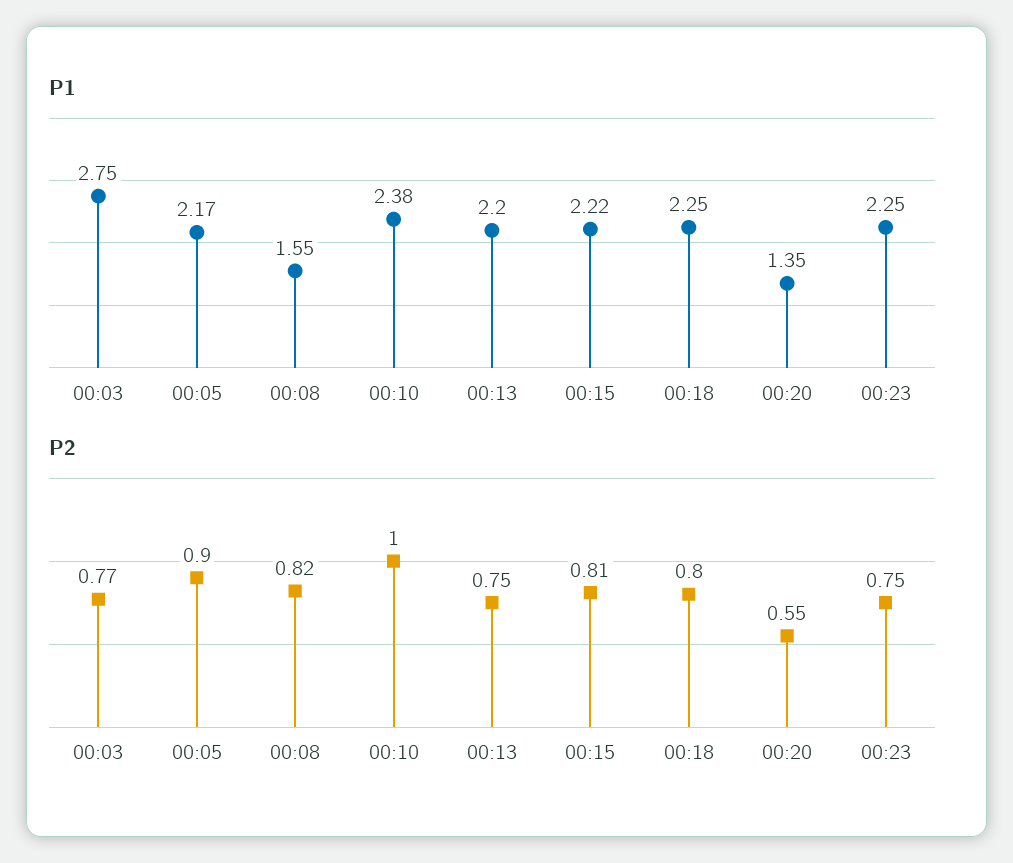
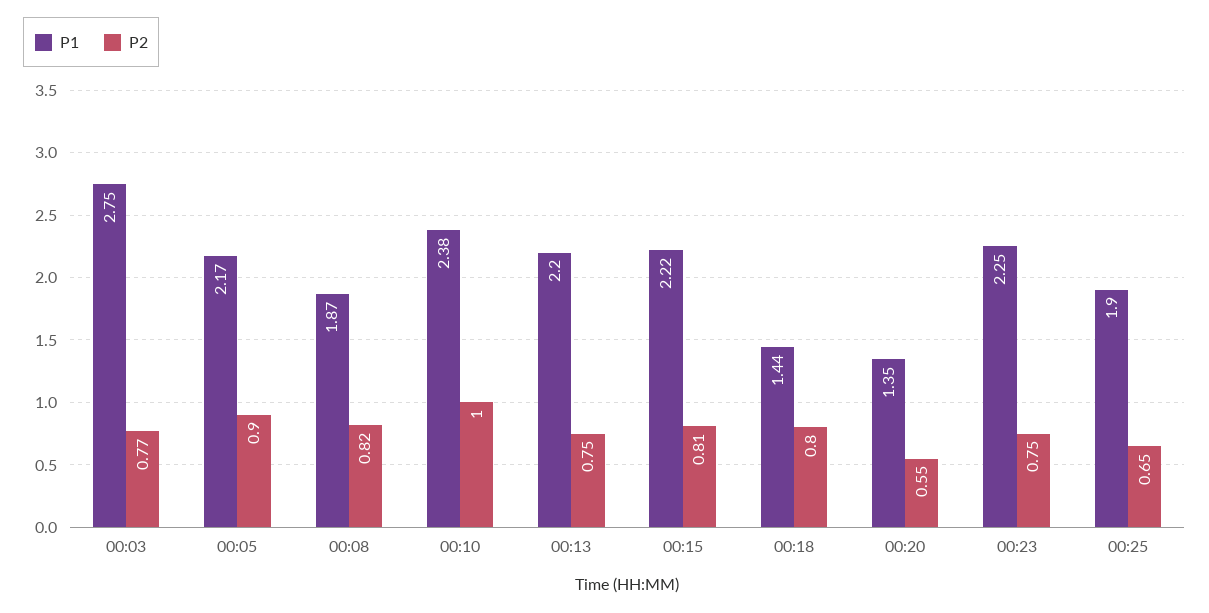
P1, 00:08: 1.55 -> 1.87
P1, 00:18: 2.25 -> 1.44
P1, 00:25: none -> 1.9
P2, 00:25: none -> 0.65

